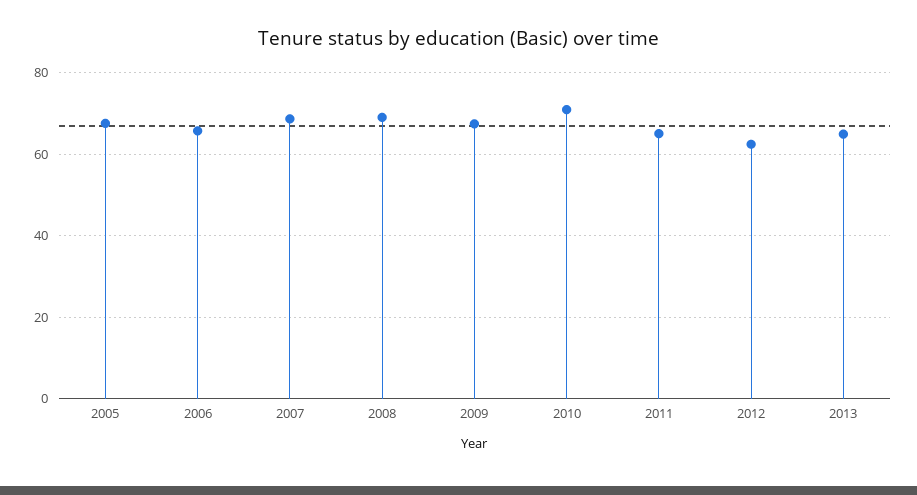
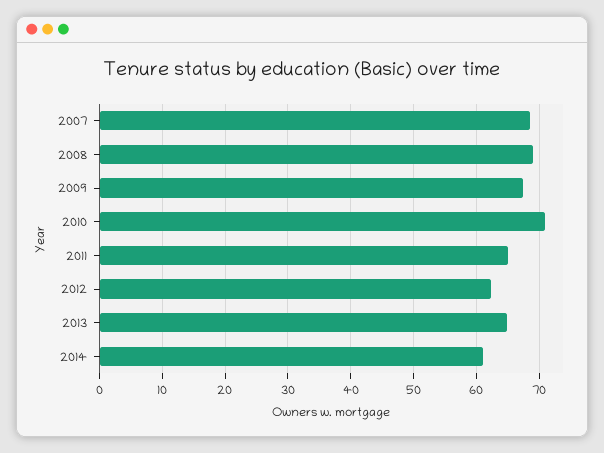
2005: 68 -> none
2006: 66 -> none
2014: none -> 61

